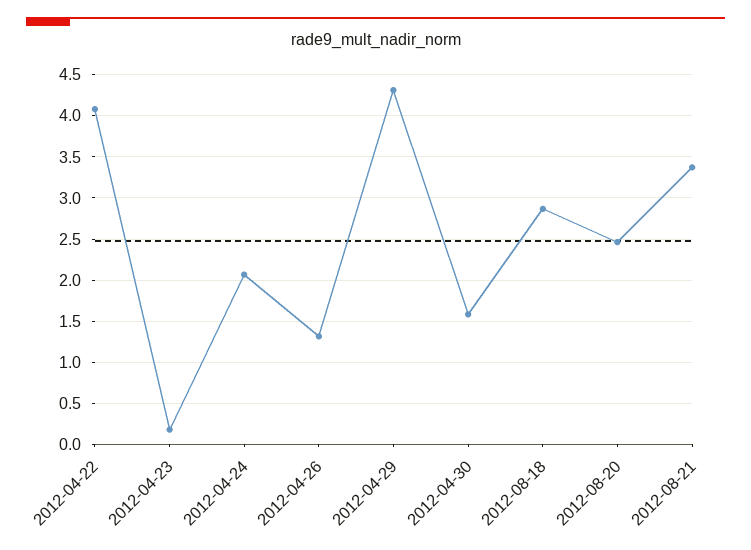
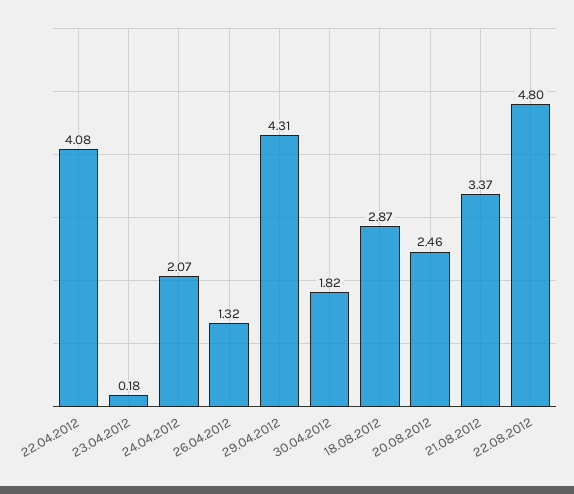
2012-04-30: 1.6 -> 1.82
22.08.2012: none -> 4.8

